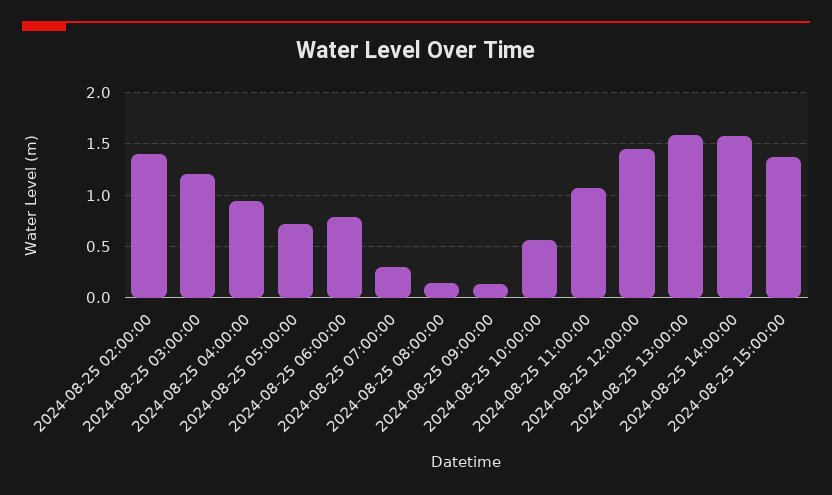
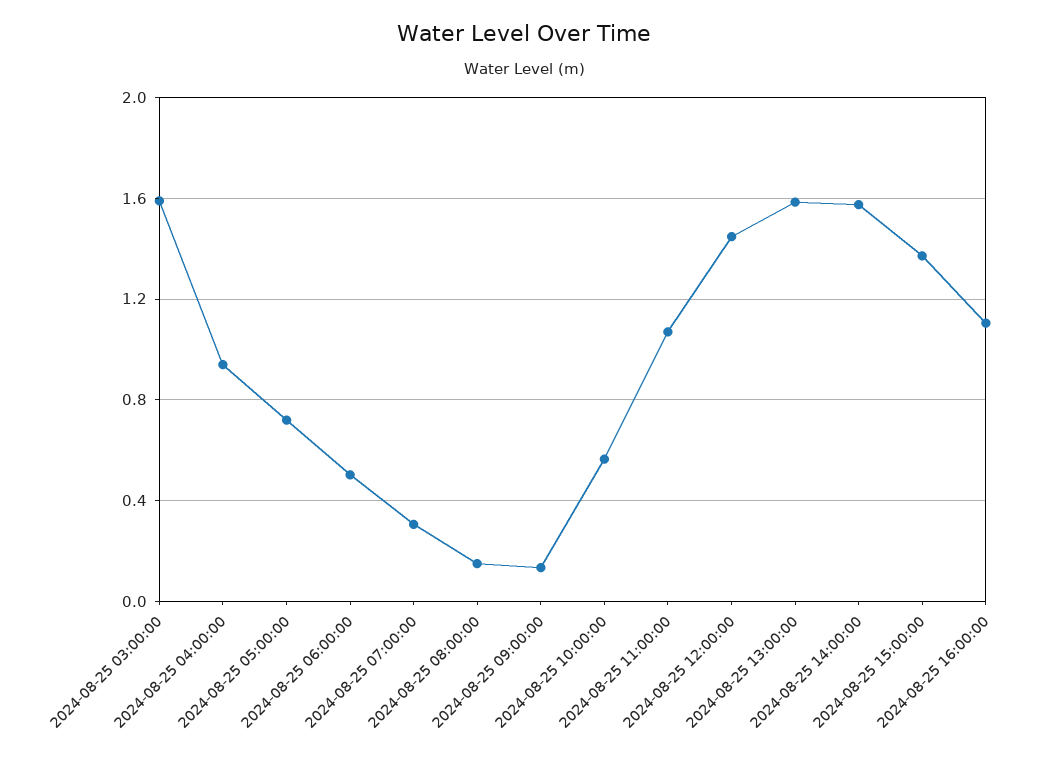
2024-08-25 02:00:00: 1.4 -> none
2024-08-25 03:00:00: 1.2 -> 1.6
2024-08-25 06:00:00: 0.8 -> 0.5
2024-08-25 16:00:00: none -> 1.1

